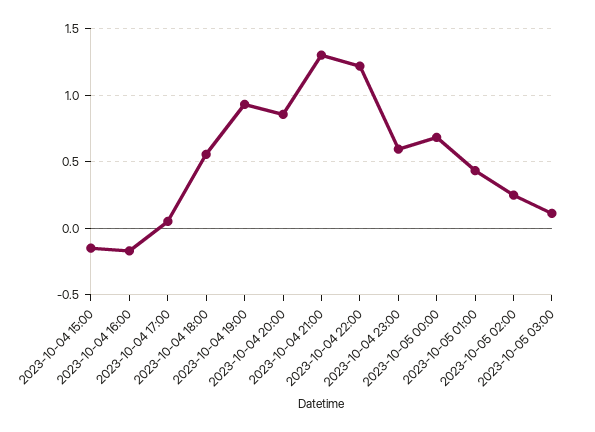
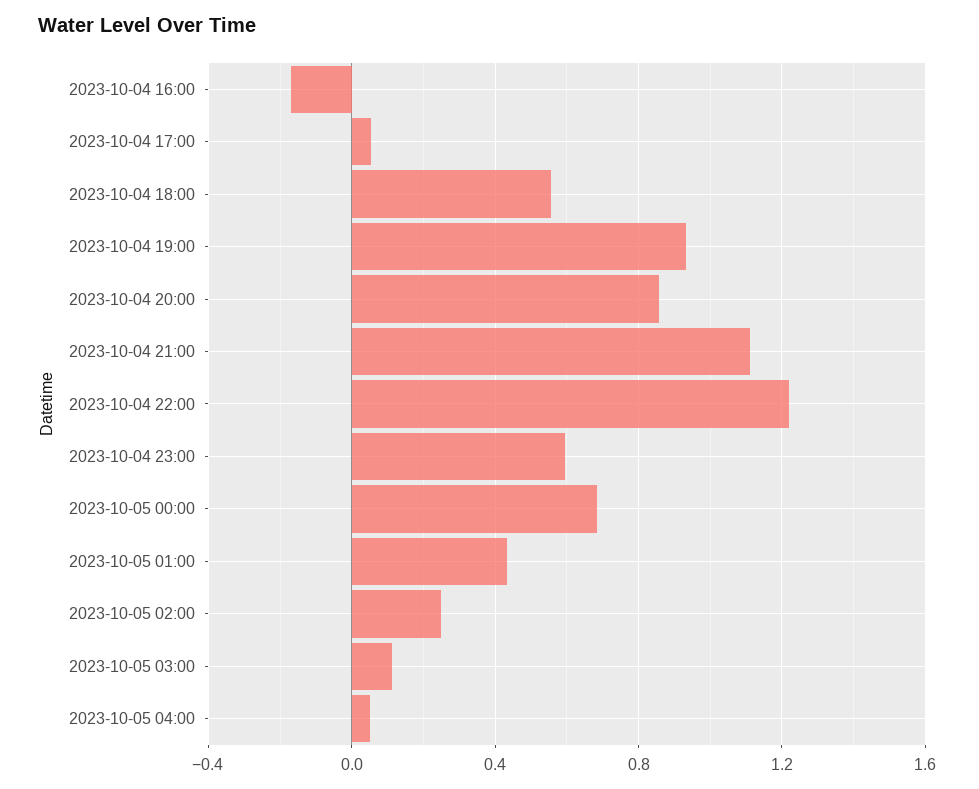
2023-10-04 15:00: -0.15 -> none
2023-10-04 21:00: 1.3 -> 1.1
2023-10-05 04:00: none -> 0.05

